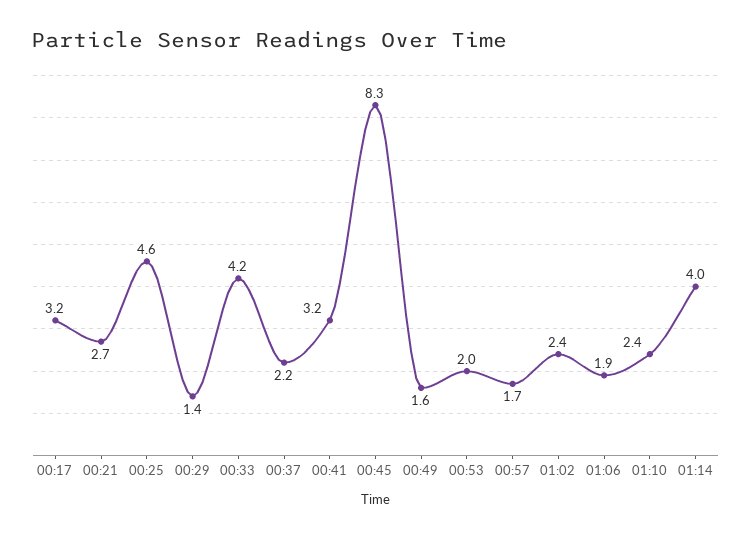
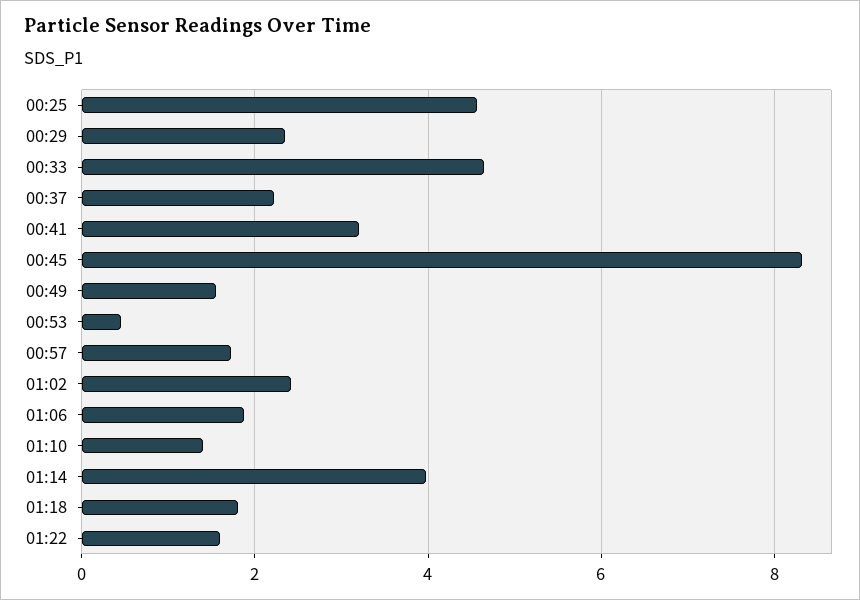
00:17: 3.2 -> none
00:21: 2.7 -> none
00:29: 1.4 -> 2.4
00:33: 4.2 -> 4.6
00:53: 2 -> 0.4
01:10: 2.4 -> 1.4
01:18: none -> 1.8
01:22: none -> 1.6

